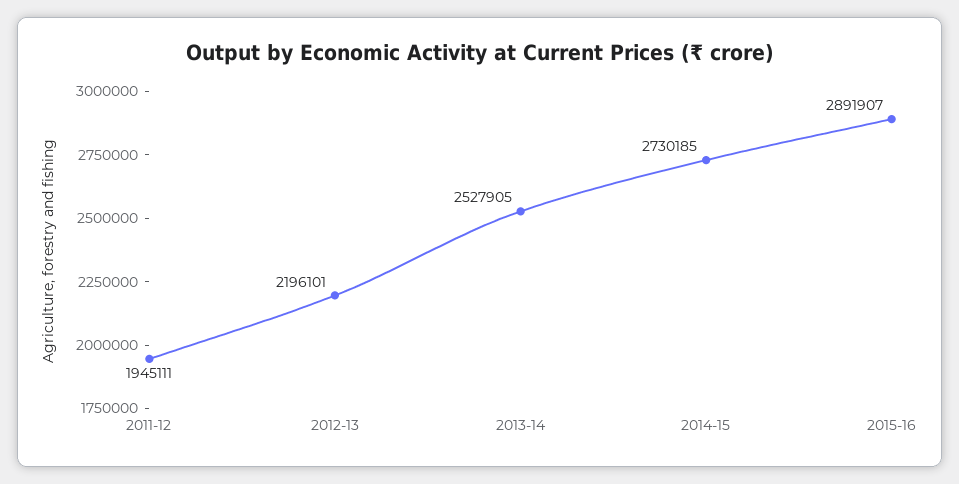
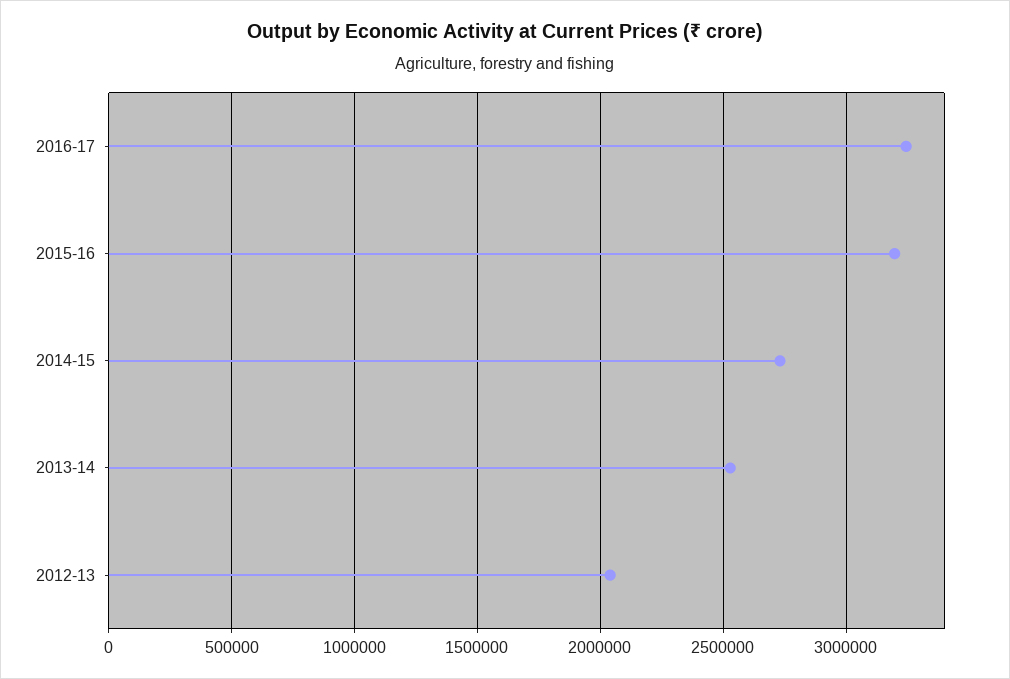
2011-12: 1945111 -> none
2012-13: 2196101 -> 2050000
2015-16: 2891907 -> 3200000
2016-17: none -> 3250000

